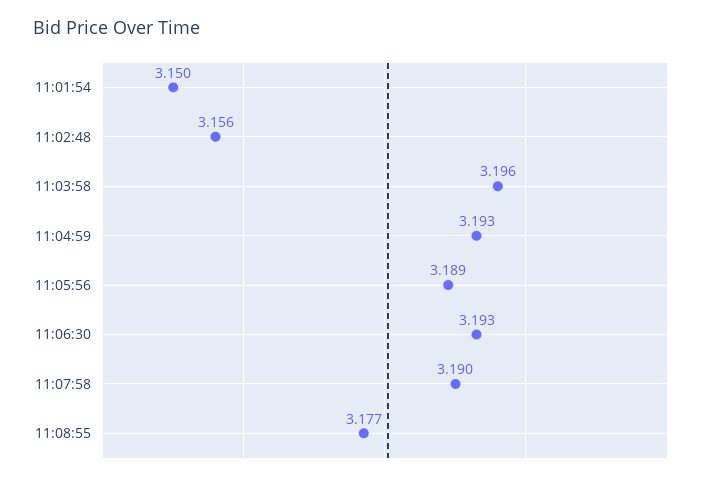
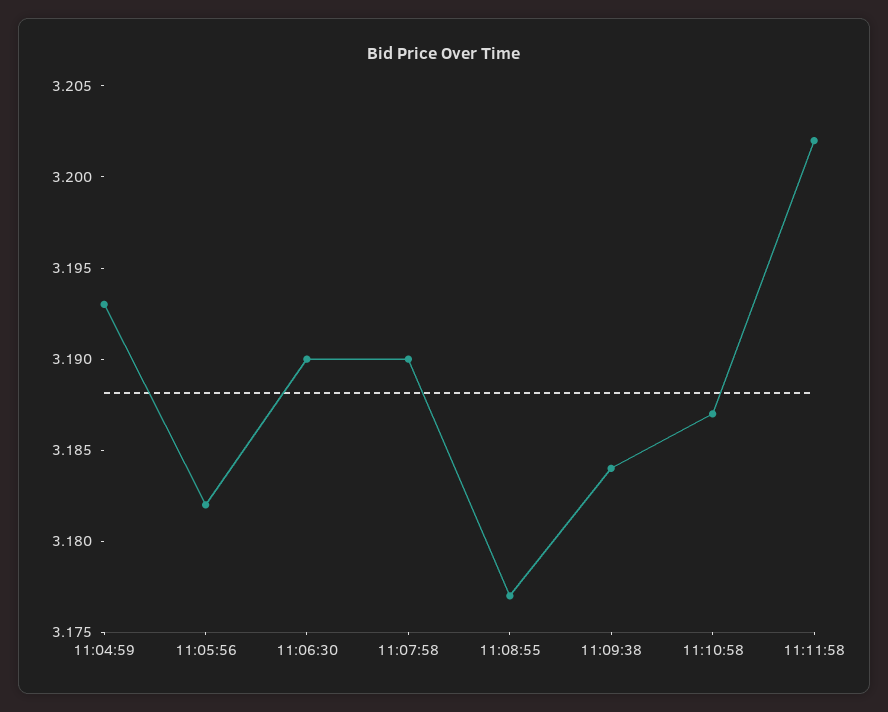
11:01:54: 3.15 -> none
11:02:48: 3.156 -> none
11:03:58: 3.196 -> none
11:05:56: 3.189 -> 3.182
11:06:30: 3.193 -> 3.19
11:09:38: none -> 3.184
11:10:58: none -> 3.187
11:11:58: none -> 3.202

